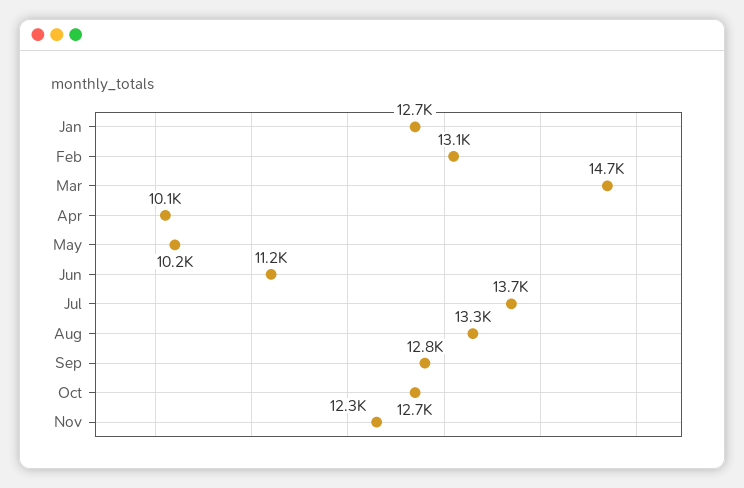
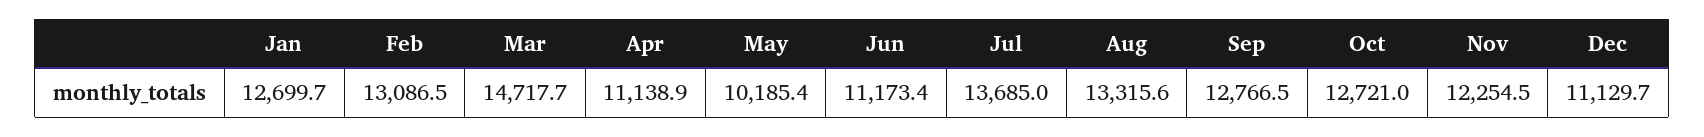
Apr: 10100 -> 11138.9
Dec: none -> 11129.7

